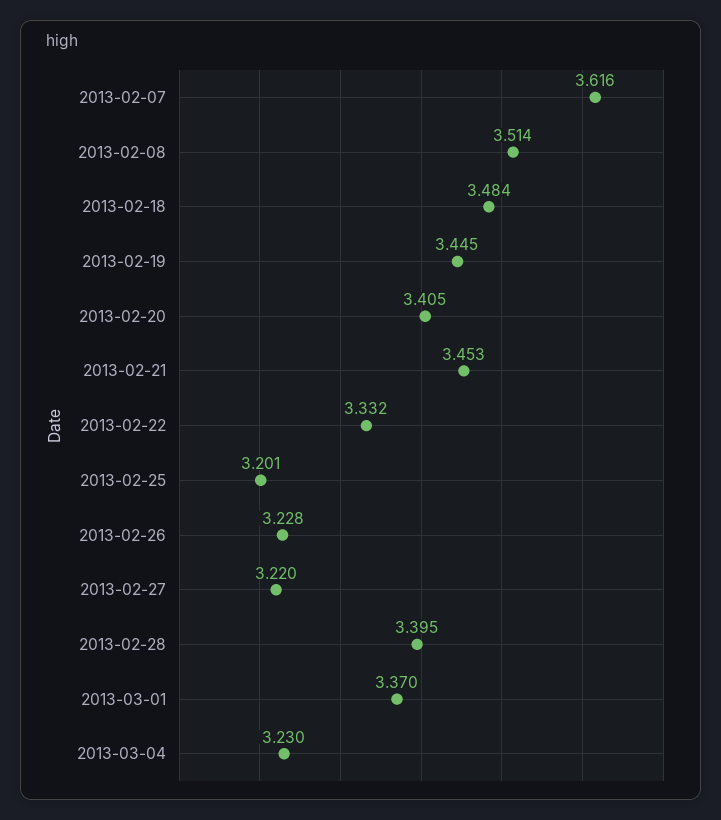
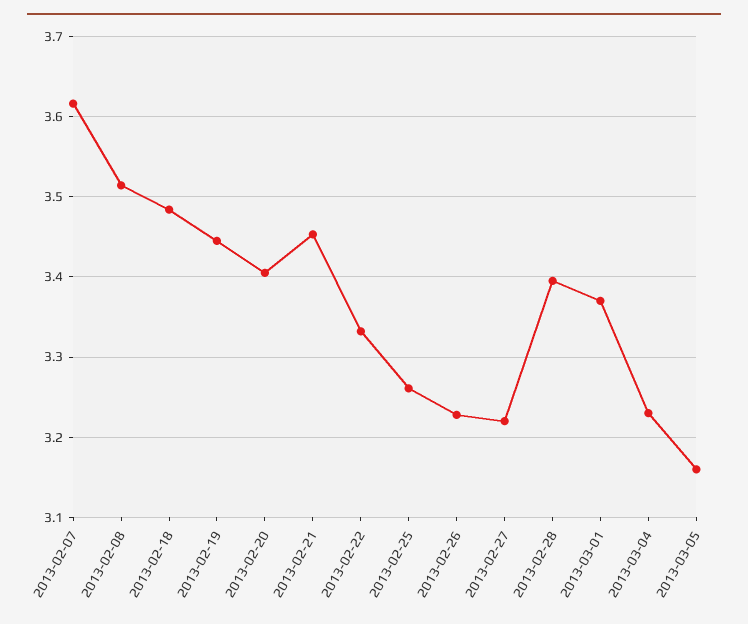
2013-02-25: 3.201 -> 3.26
2013-03-05: none -> 3.16

